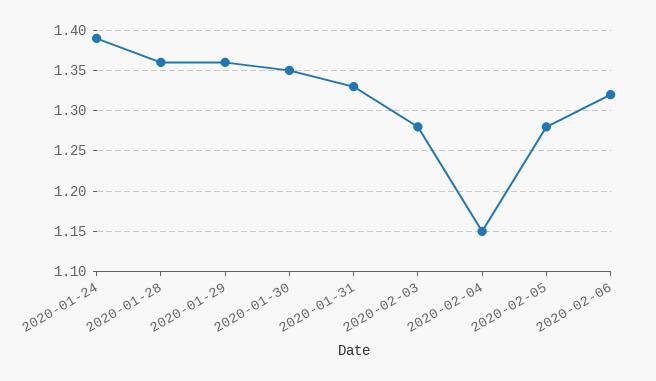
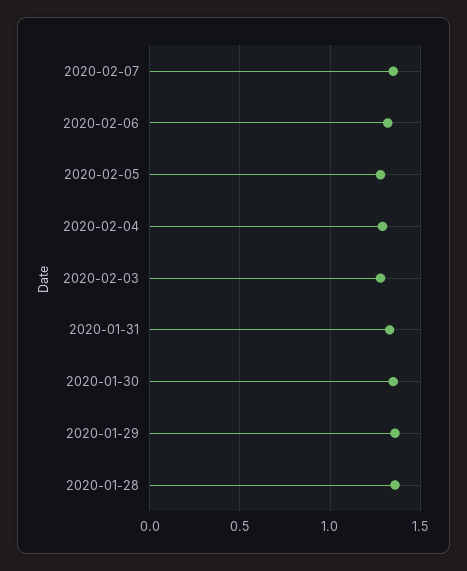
2020-01-24: 1.39 -> none
2020-02-04: 1.15 -> 1.3
2020-02-07: none -> 1.35

